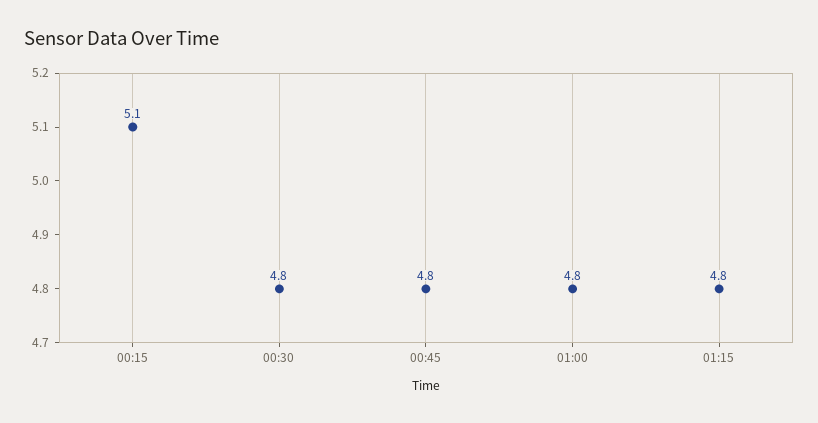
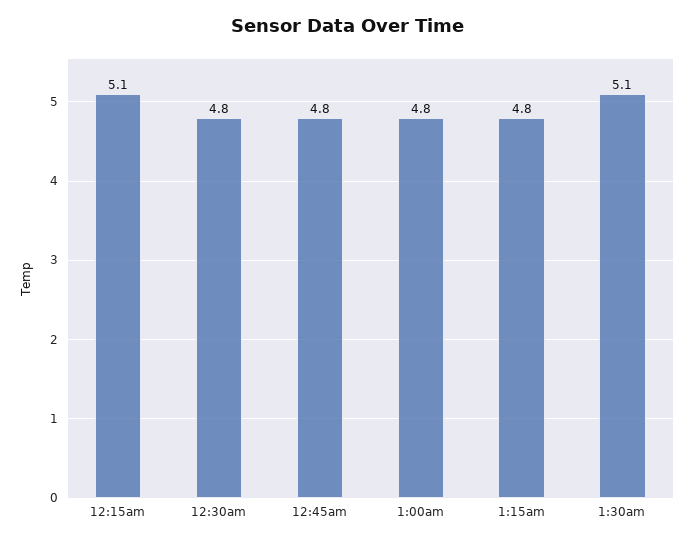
1:30am: none -> 5.1

